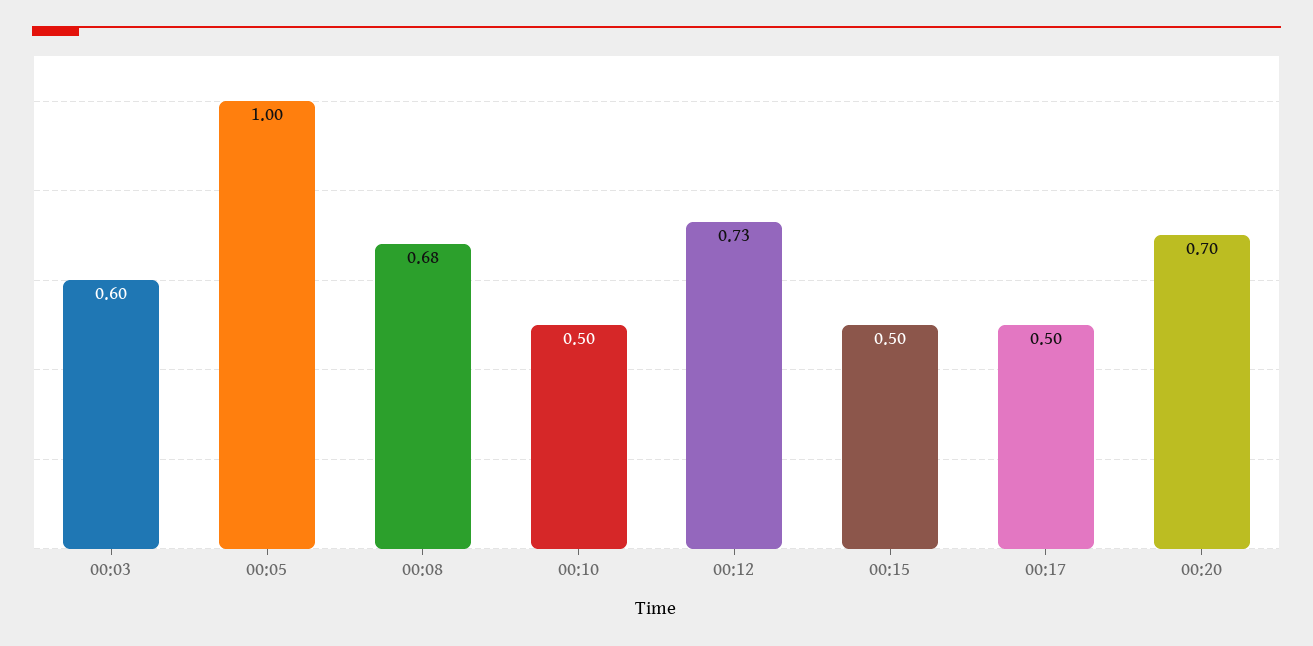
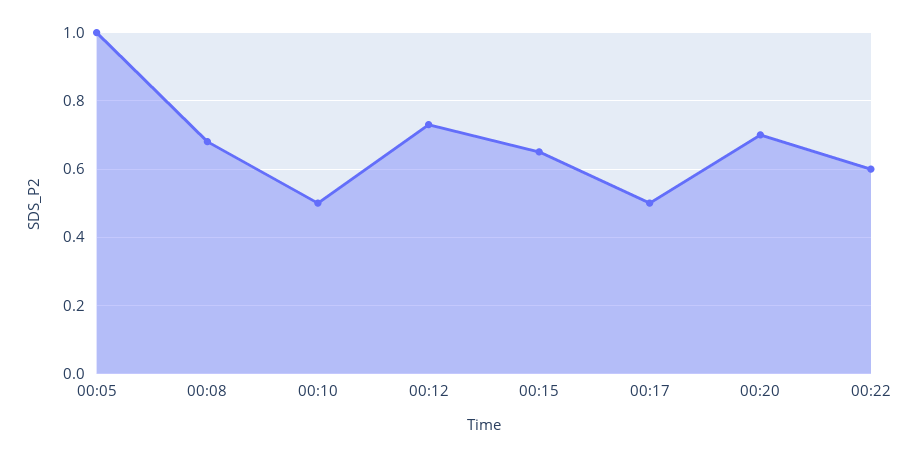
00:03: 0.6 -> none
00:15: 0.5 -> 0.65
00:22: none -> 0.6

